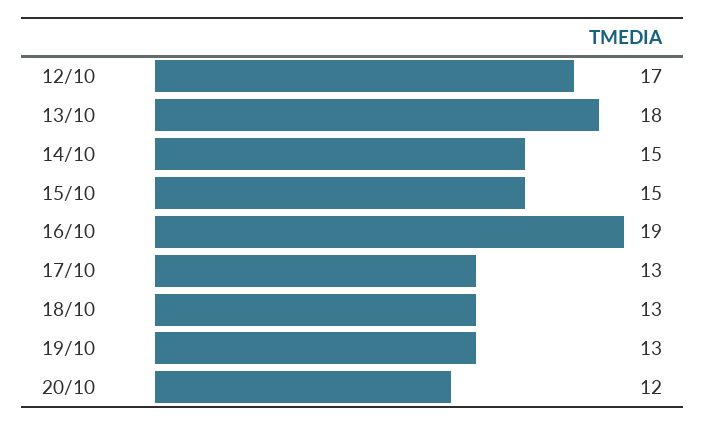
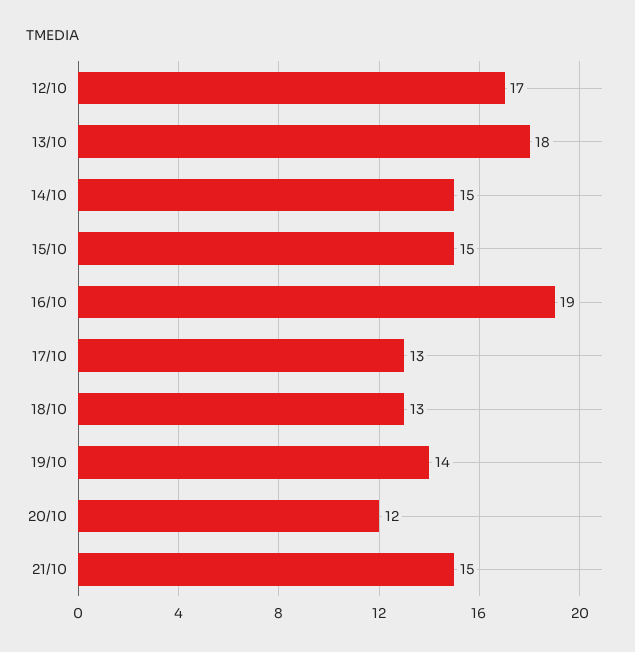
19/10: 13 -> 14
21/10: none -> 15

